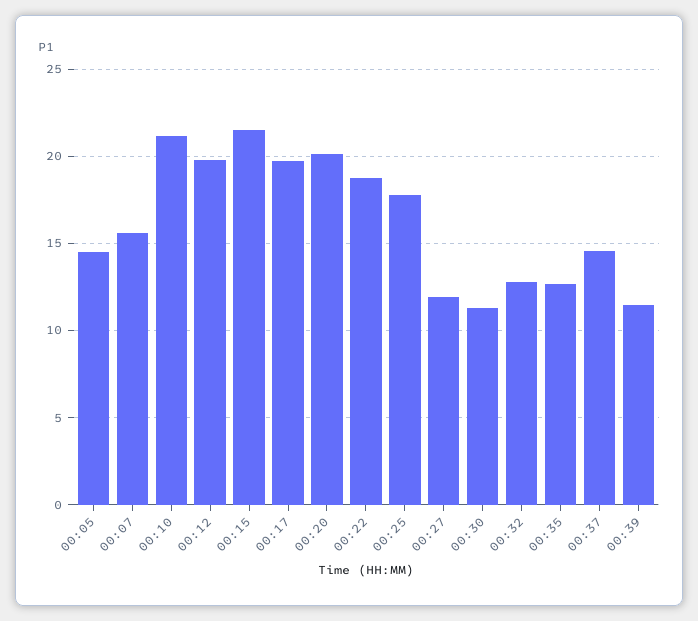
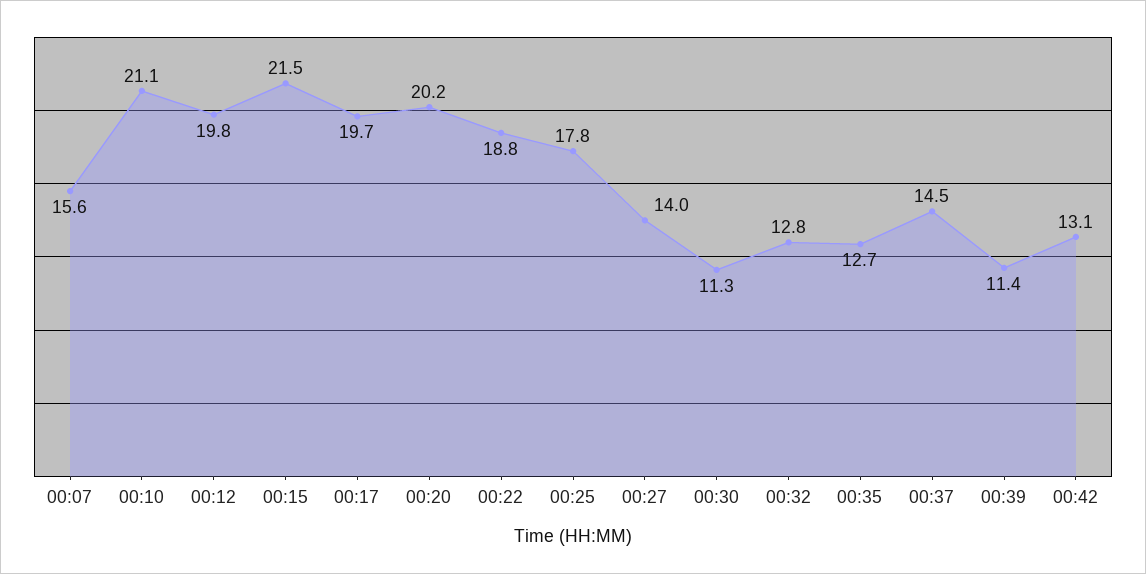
00:05: 14.5 -> none
00:27: 12 -> 14
00:42: none -> 13.1

